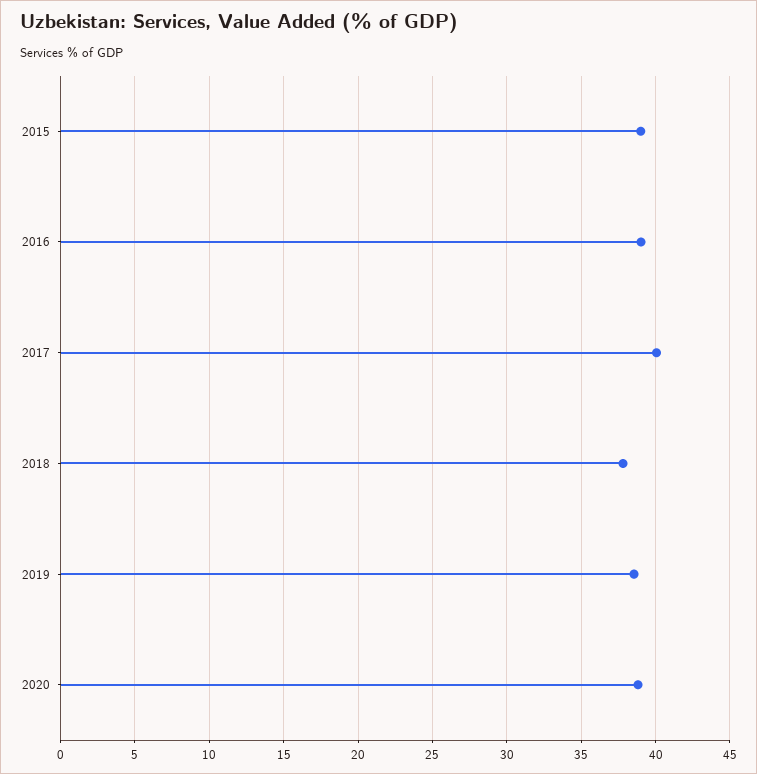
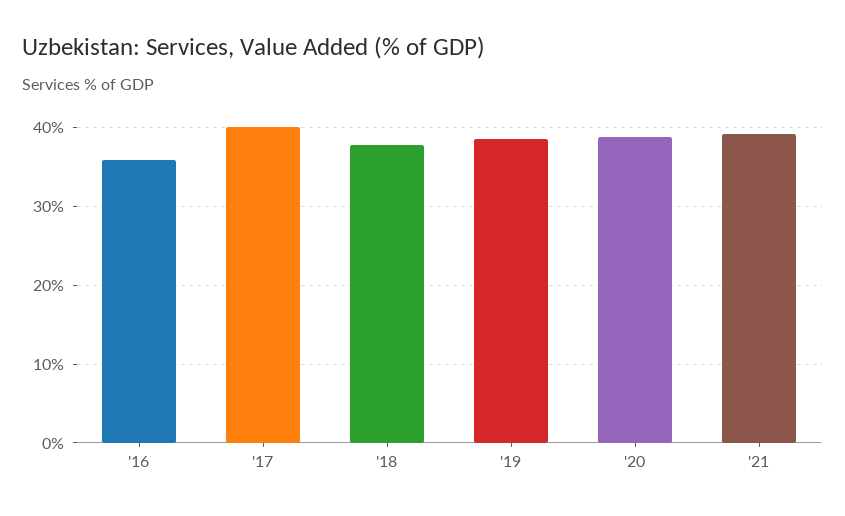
2015: 39 -> none
2016: 39 -> 36
'21: none -> 39

